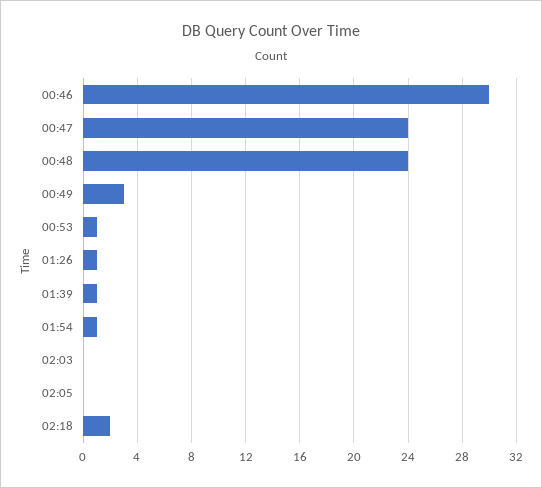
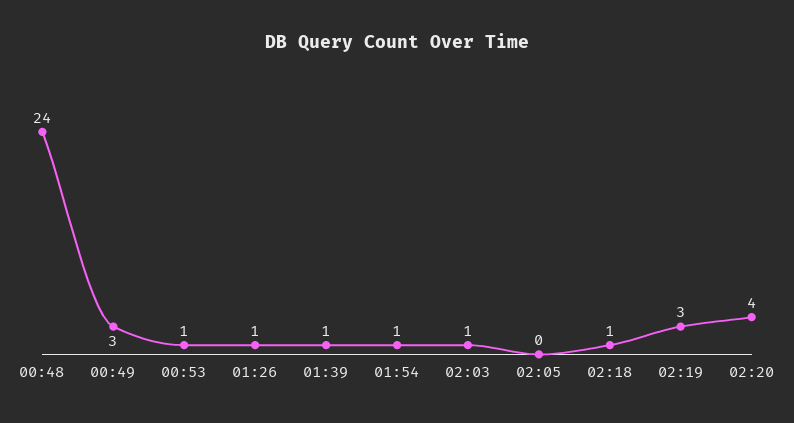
00:46: 30 -> none
00:47: 24 -> none
02:03: 0 -> 1
02:18: 2 -> 1
02:19: none -> 3
02:20: none -> 4

